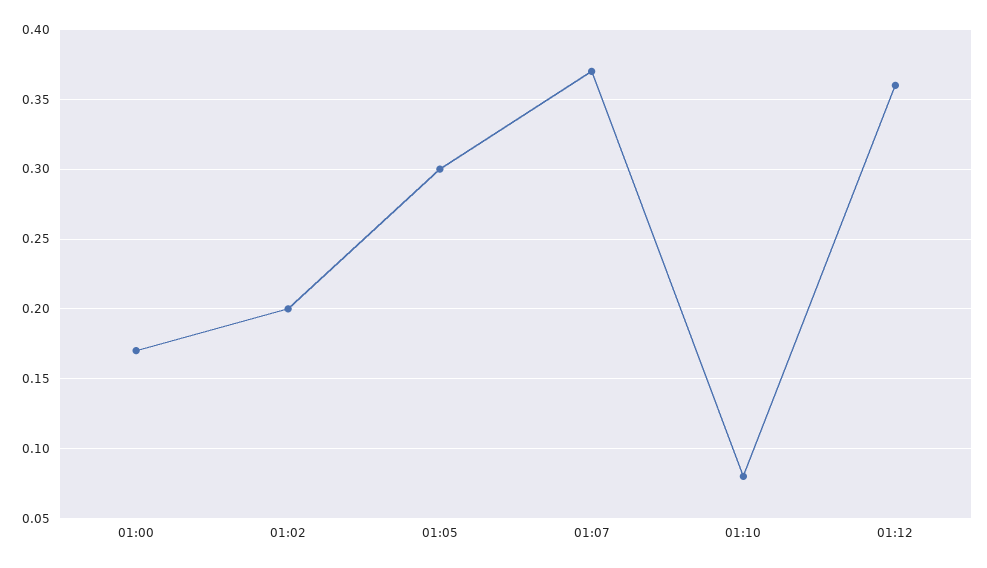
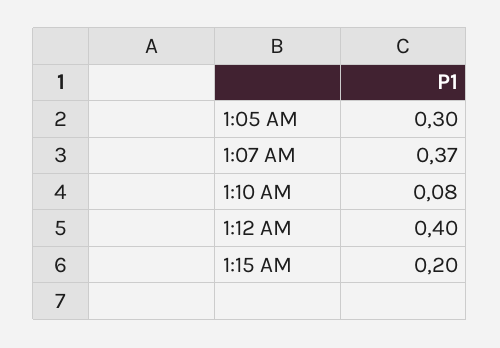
01:00: 0.17 -> none
01:02: 0.2 -> none
01:12: 0.36 -> 0.4
1:15 AM: none -> 0.2

